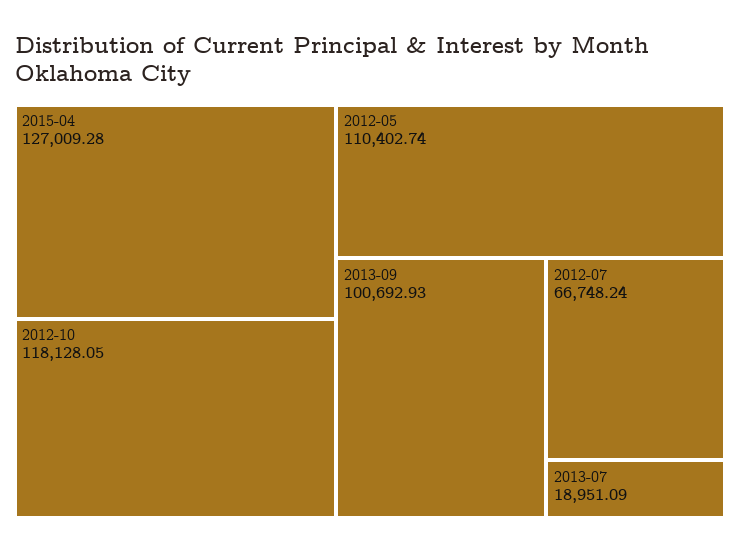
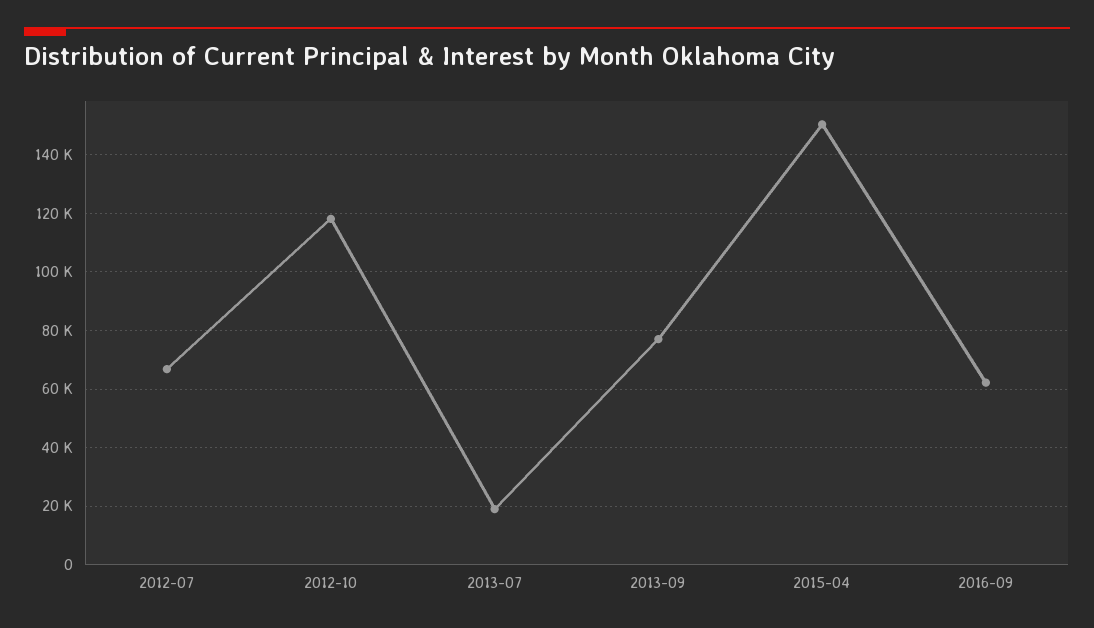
2015-04: 127009.28 -> 150000
2012-05: 110402.74 -> none
2013-09: 100692.93 -> 77500
2016-09: none -> 62500

